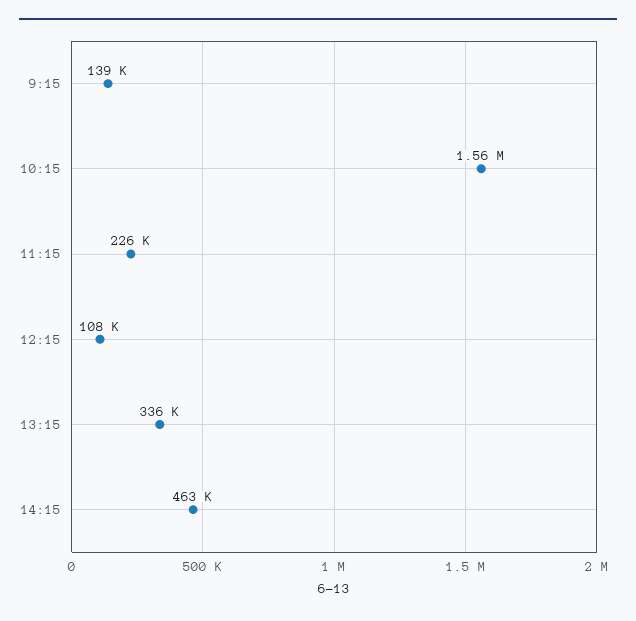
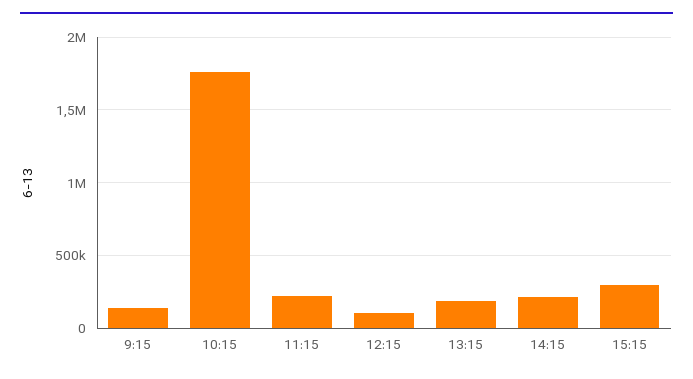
10:15: 1560000 -> 1750000
13:15: 336000 -> 200000
14:15: 463000 -> 200000
15:15: none -> 300000

